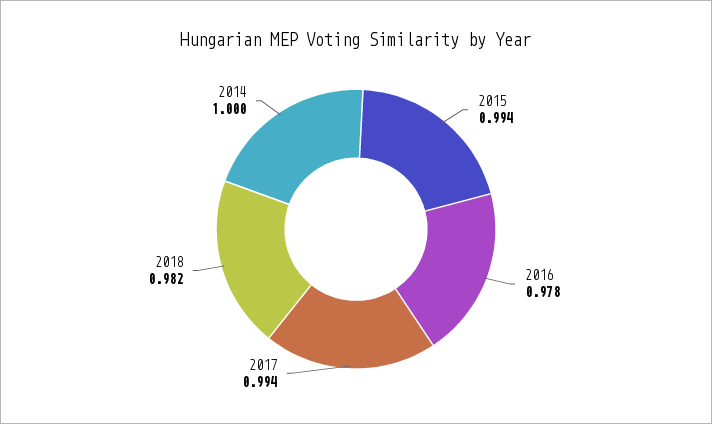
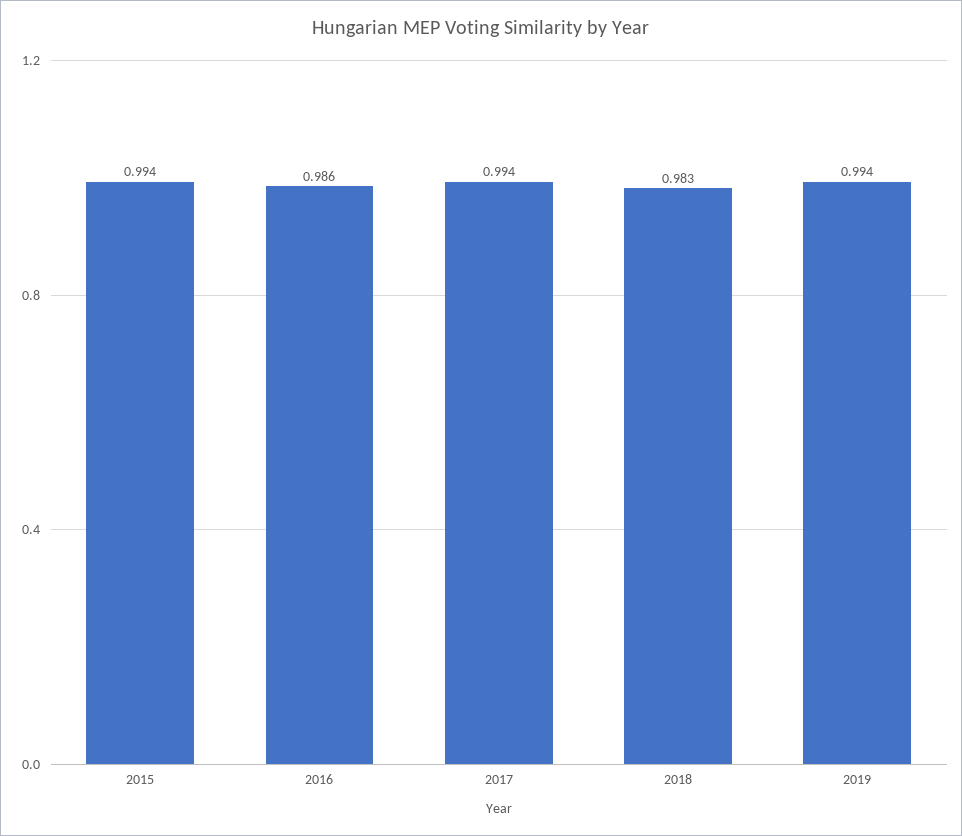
2016: 0.978 -> 0.986
2018: 0.982 -> 0.983
2014: 1 -> none
2019: none -> 0.994

